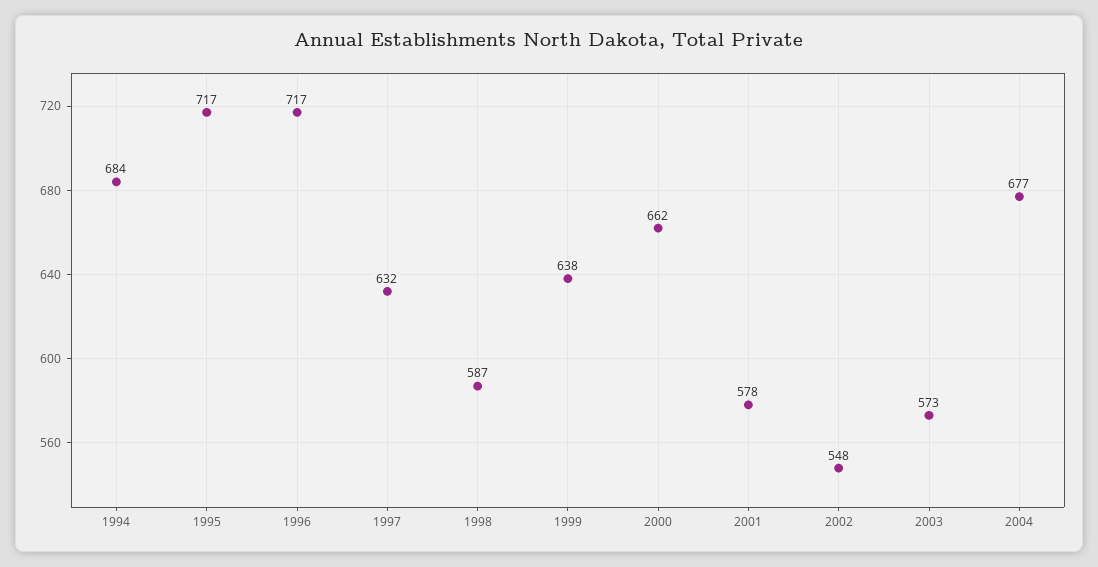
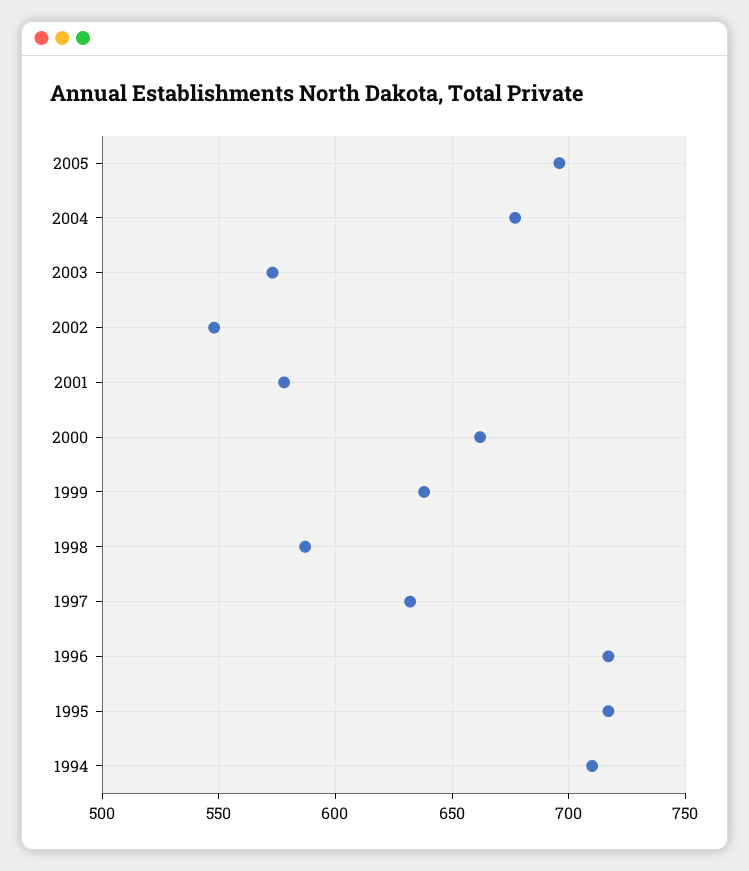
1994: 684 -> 710
2005: none -> 695

